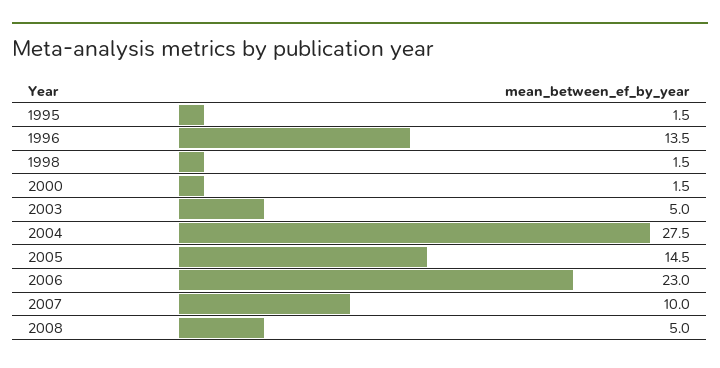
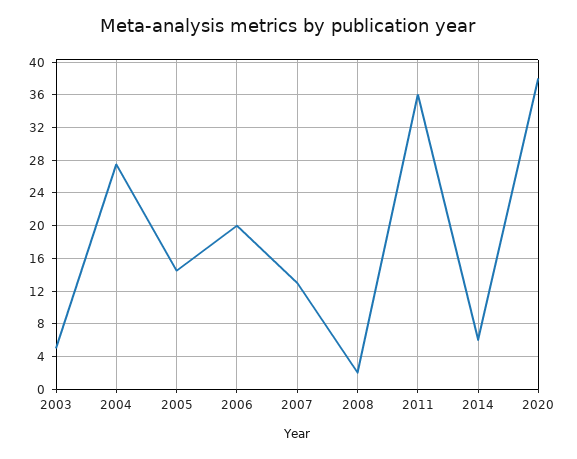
1995: 1.5 -> none
1996: 13.5 -> none
1998: 1.5 -> none
2000: 1.5 -> none
2006: 23 -> 20
2007: 10 -> 13
2008: 5 -> 2
2011: none -> 36
2014: none -> 6
2020: none -> 38

